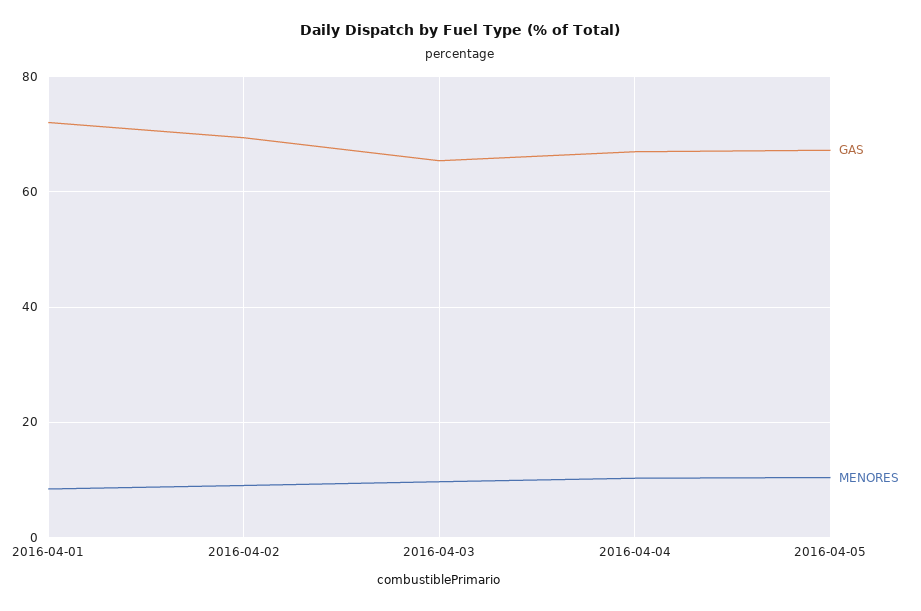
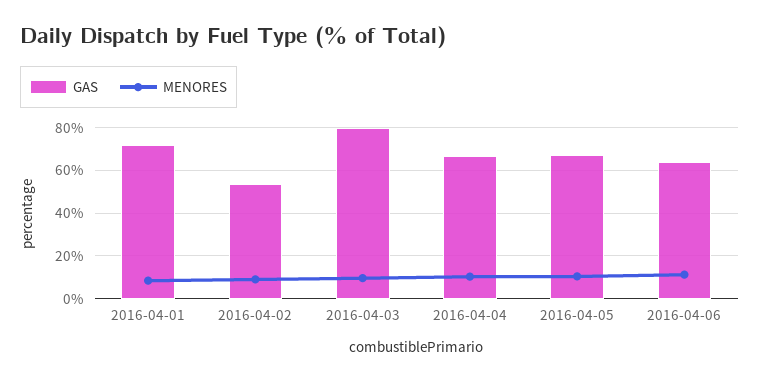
GAS, 2016-04-02: 70 -> 55
GAS, 2016-04-03: 66 -> 80
GAS, 2016-04-06: none -> 65
MENORES, 2016-04-06: none -> 10

